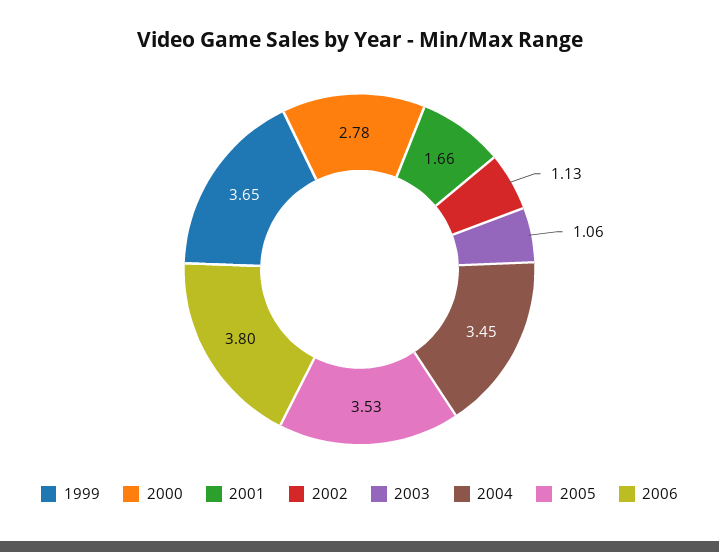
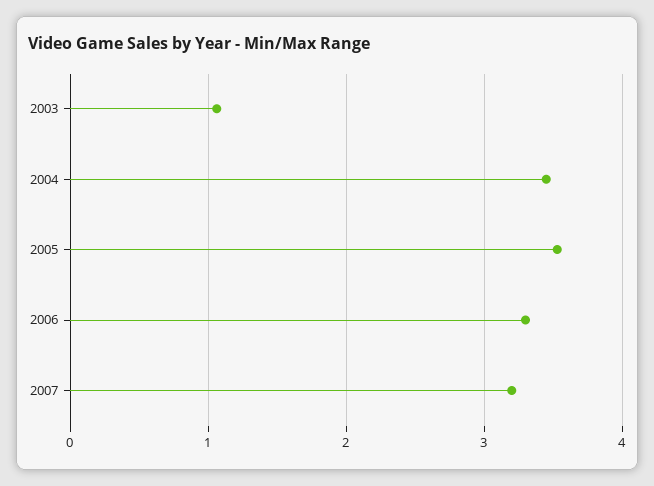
1999: 3.65 -> none
2000: 2.78 -> none
2001: 1.66 -> none
2002: 1.13 -> none
2006: 3.8 -> 3.3
2007: none -> 3.2

